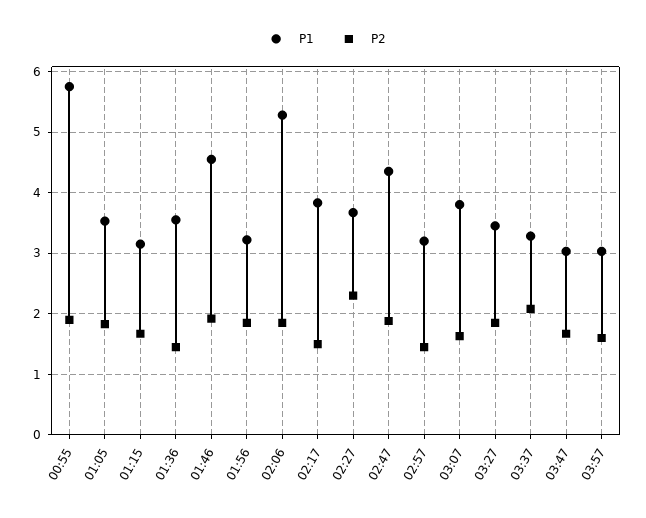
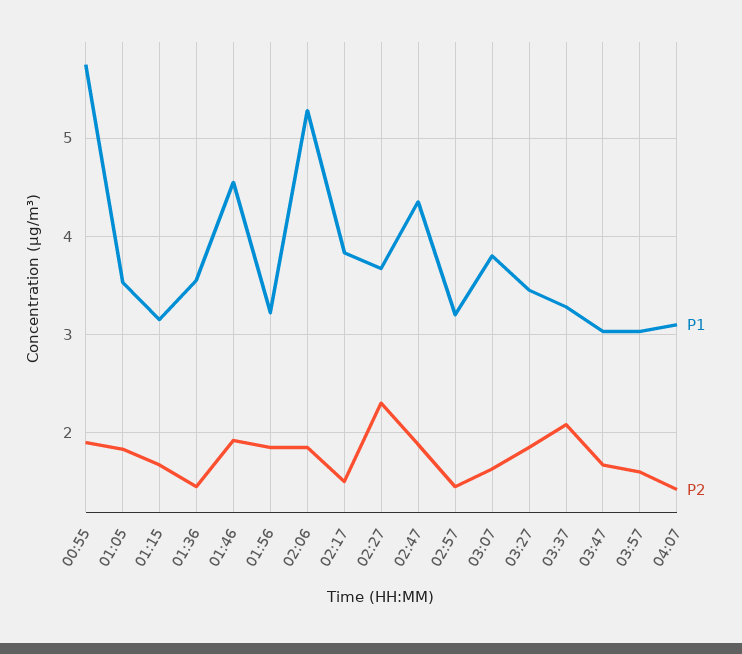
P1, 04:07: none -> 3.1
P2, 04:07: none -> 1.4

